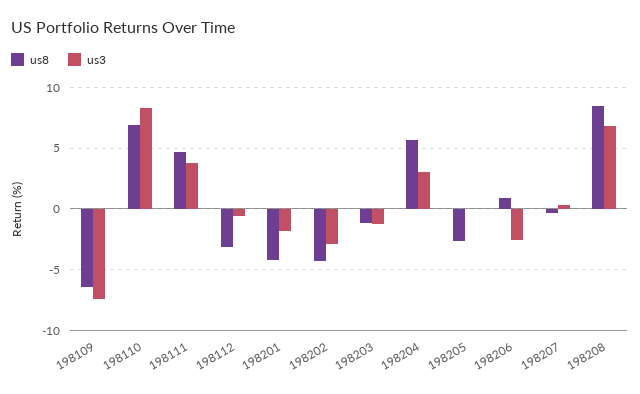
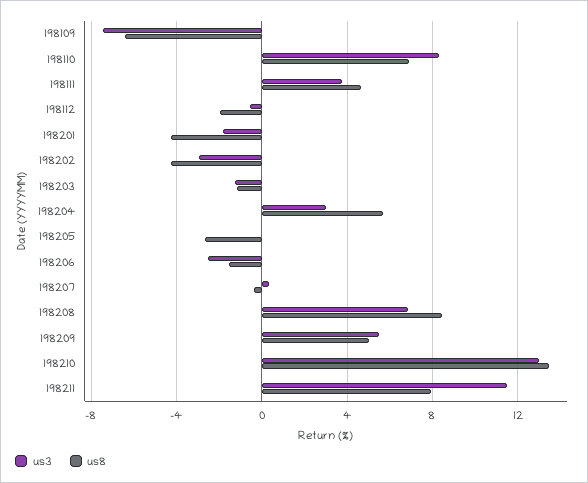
us8, 198112: -3 -> -2
us8, 198206: 1 -> -1.5
us3, 198209: none -> 5.5
us8, 198209: none -> 5
us3, 198210: none -> 13
us8, 198210: none -> 13.5
us3, 198211: none -> 11.5
us8, 198211: none -> 8

